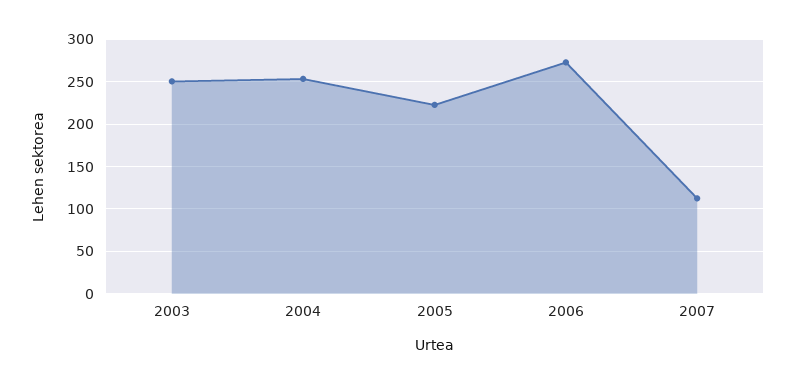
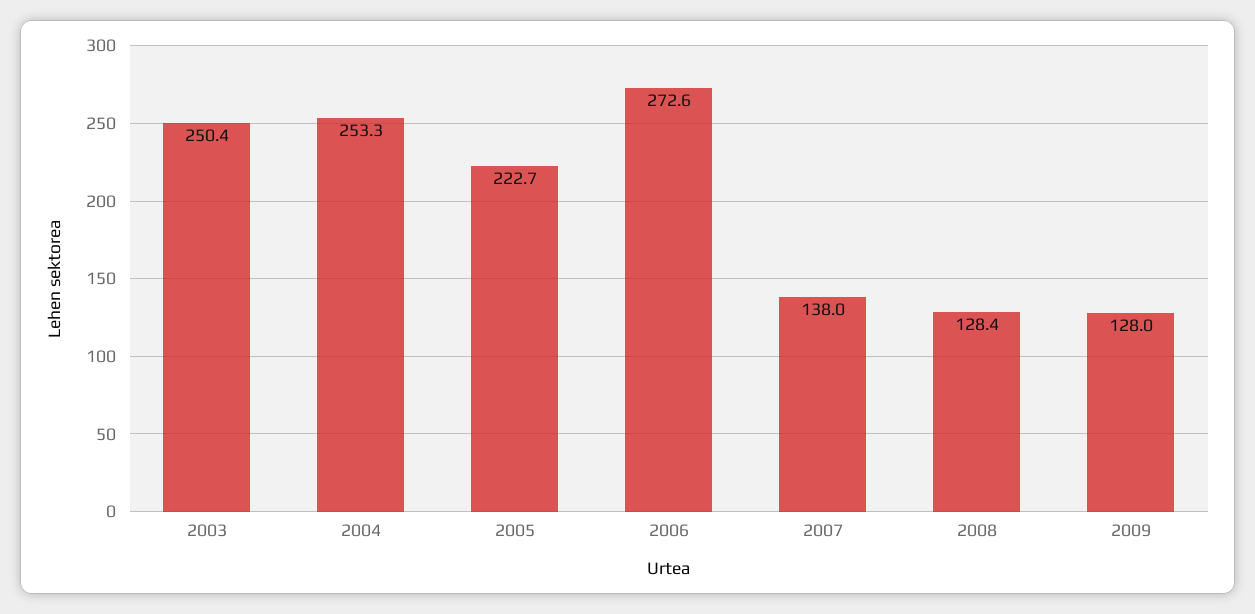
2007: 110 -> 138
2008: none -> 128.4
2009: none -> 128

